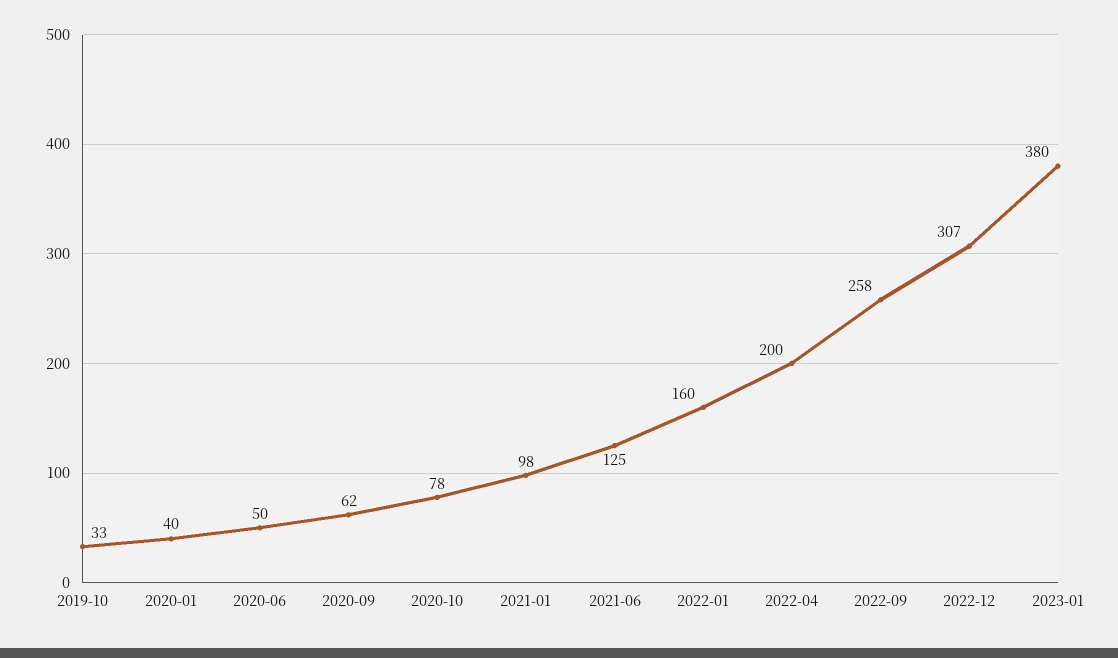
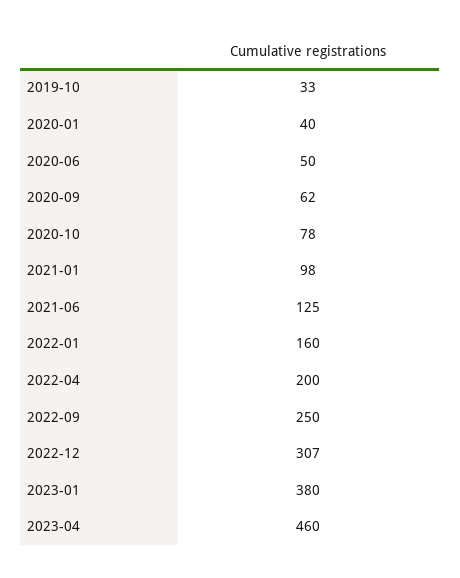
2022-09: 258 -> 250
2023-04: none -> 460

